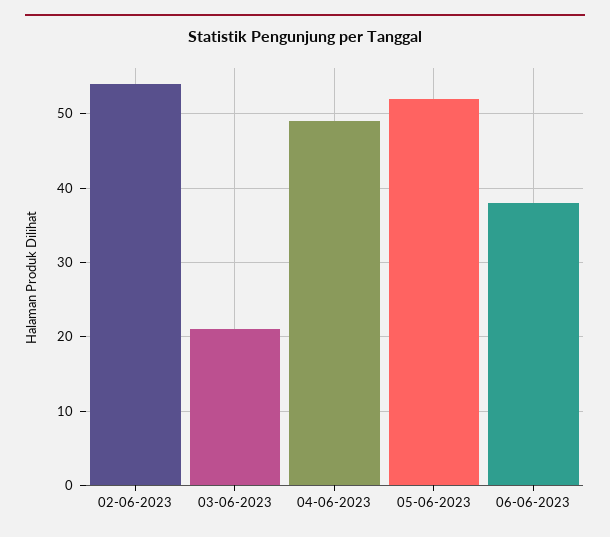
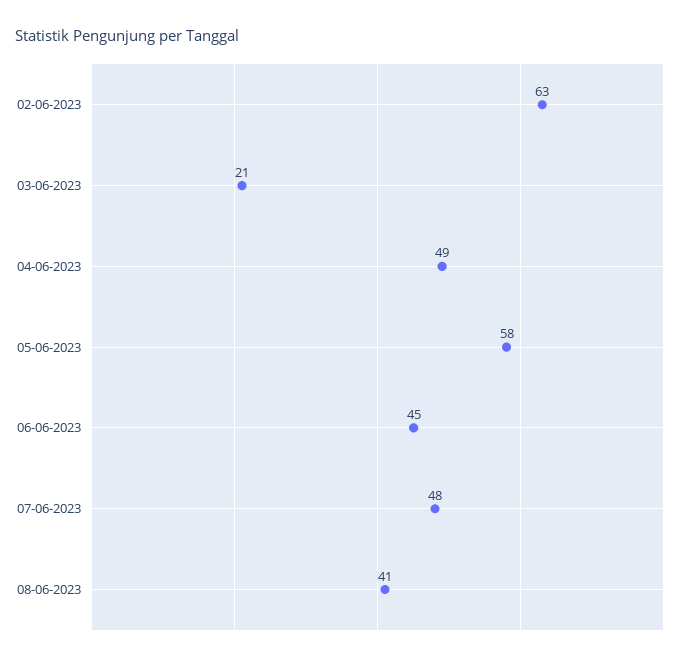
02-06-2023: 54 -> 63
05-06-2023: 52 -> 58
06-06-2023: 38 -> 45
07-06-2023: none -> 48
08-06-2023: none -> 41

